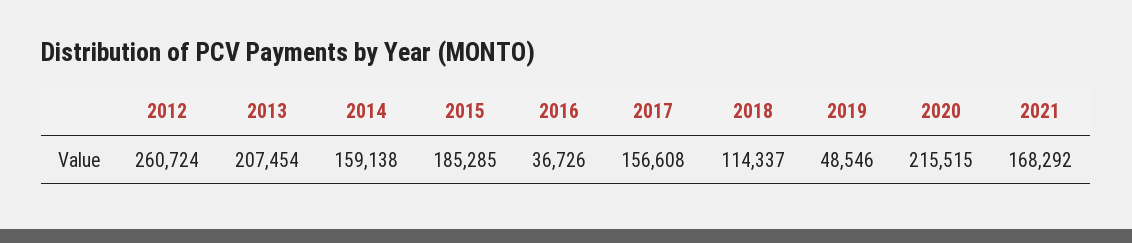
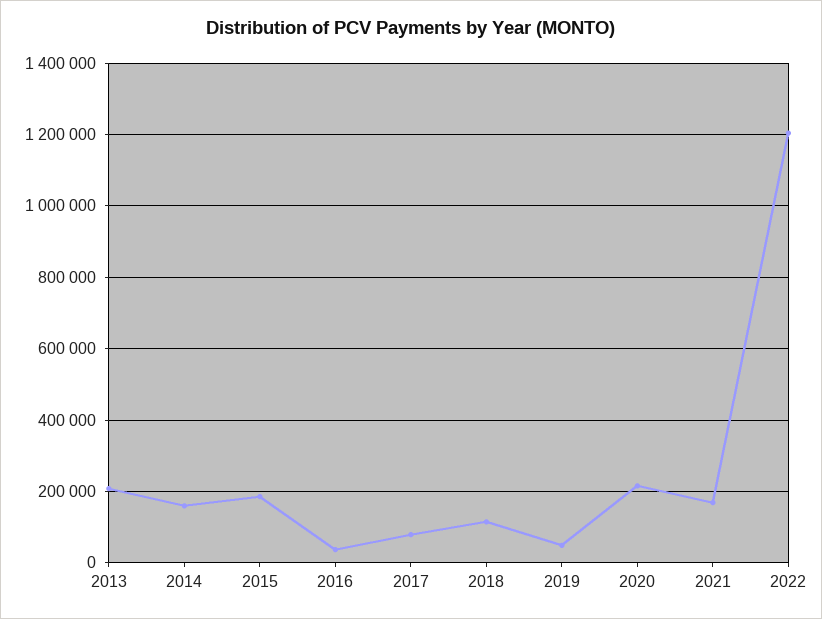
2012: 260724 -> none
2017: 156608 -> 80000
2022: none -> 1200000

